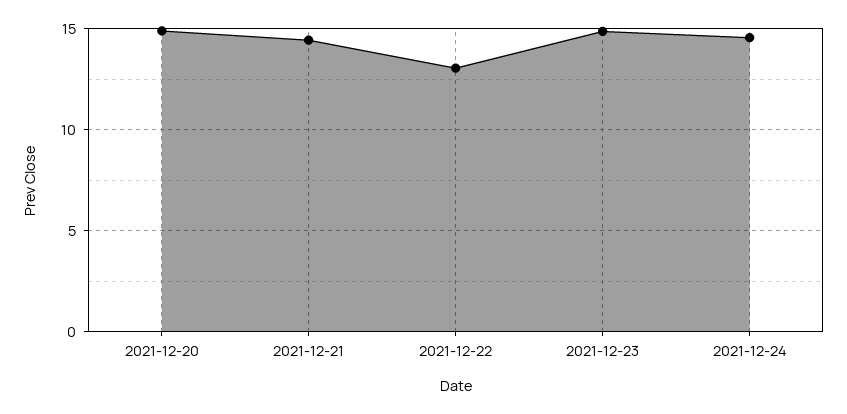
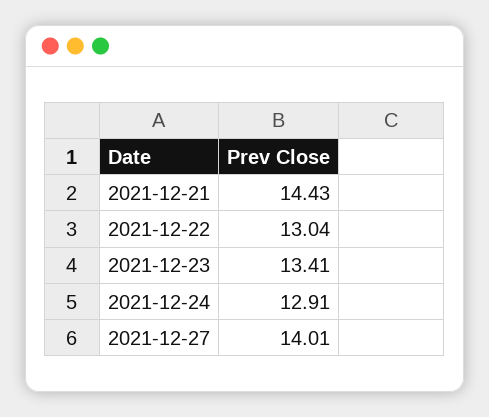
2021-12-20: 15 -> none
2021-12-23: 15 -> 13.41
2021-12-24: 14.5 -> 12.91
2021-12-27: none -> 14.01

